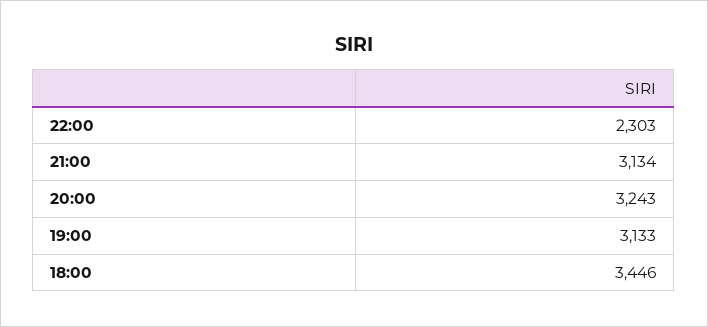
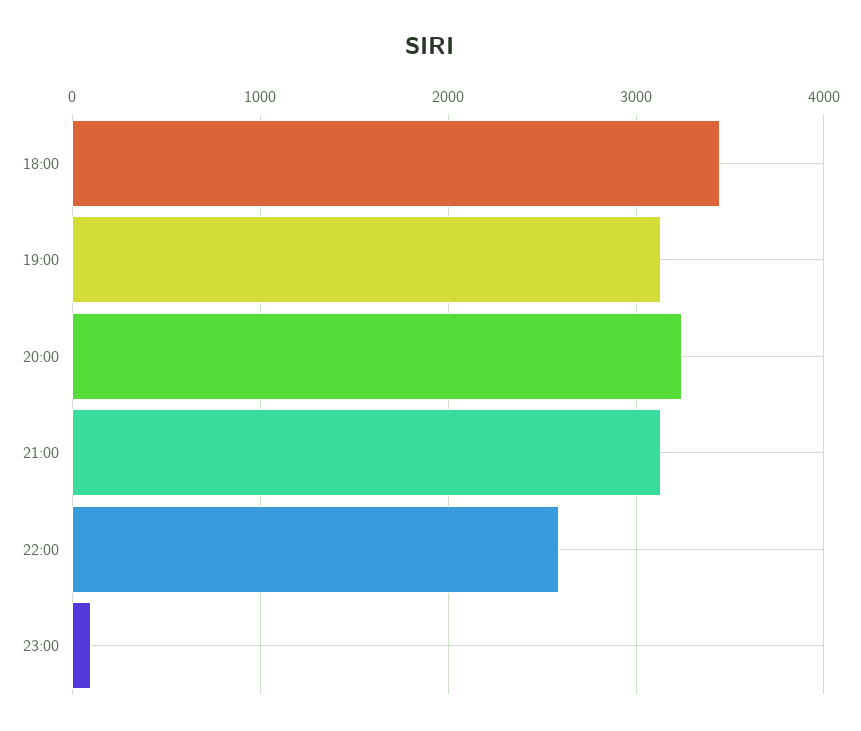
22:00: 2303 -> 2600
23:00: none -> 100

